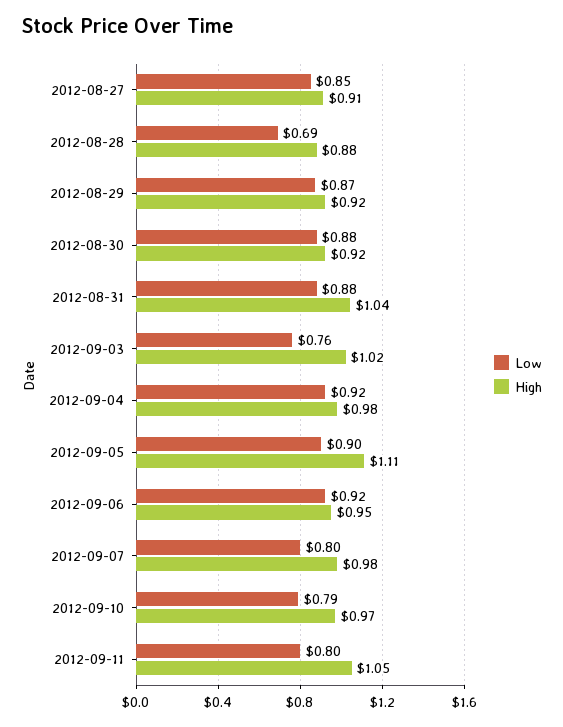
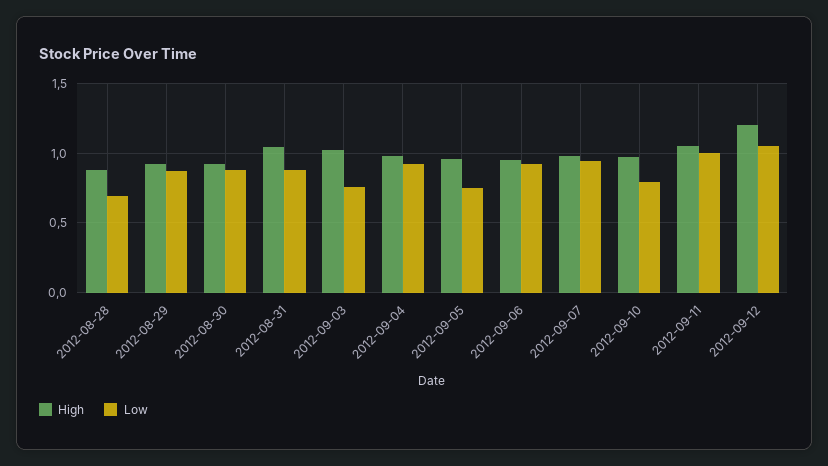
Low, 2012-08-27: 0.85 -> none
High, 2012-08-27: 0.91 -> none
Low, 2012-09-05: 0.9 -> 0.75
High, 2012-09-05: 1.11 -> 0.95
Low, 2012-09-07: 0.8 -> 0.95
Low, 2012-09-11: 0.8 -> 1
High, 2012-09-12: none -> 1.2
Low, 2012-09-12: none -> 1.05

